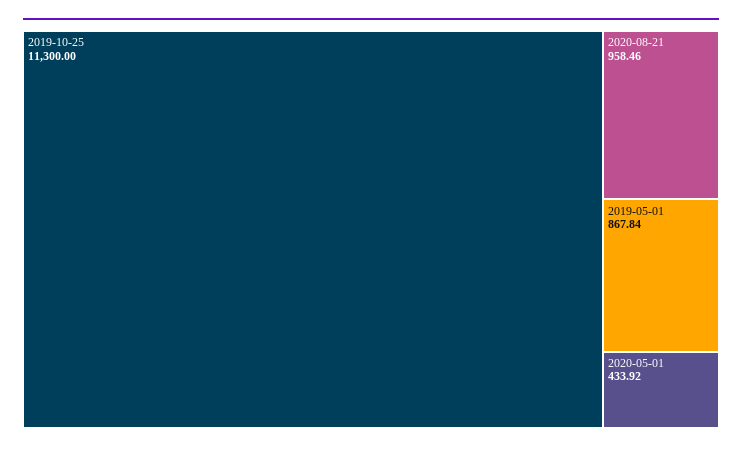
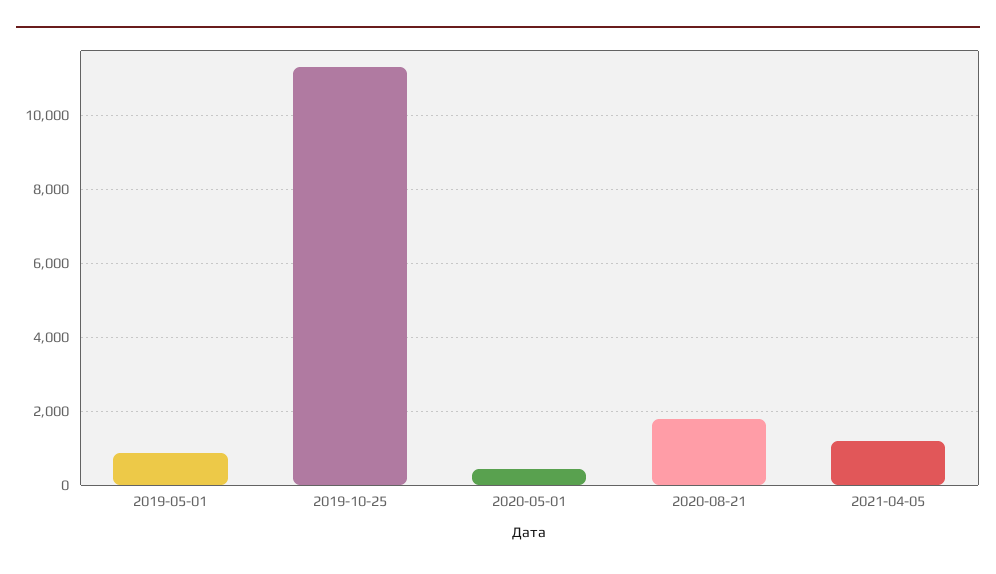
2020-08-21: 958.46 -> 1800
2021-04-05: none -> 1200

